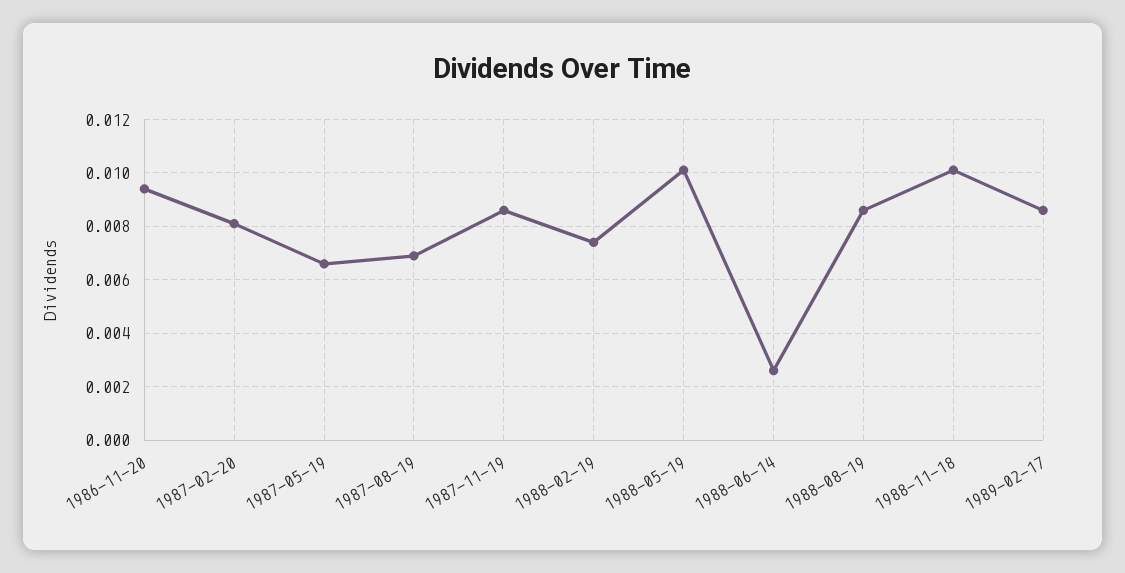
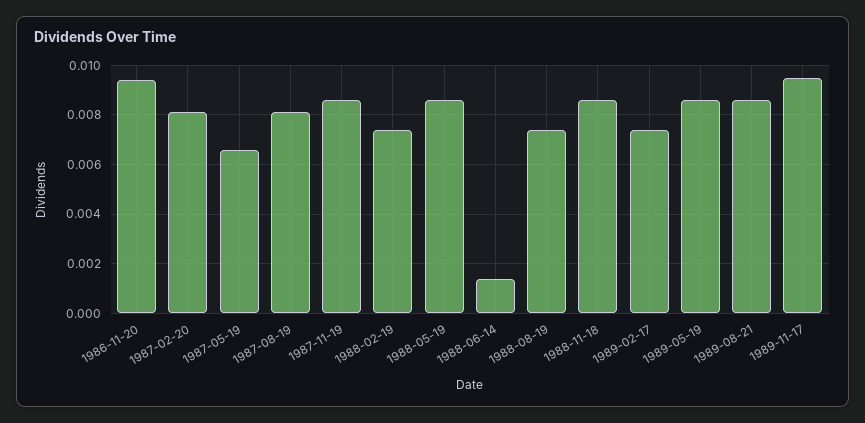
1987-08-19: 0.007 -> 0.008
1988-05-19: 0.01 -> 0.0085
1988-06-14: 0.0025 -> 0.0015
1988-08-19: 0.0085 -> 0.0075
1988-11-18: 0.01 -> 0.0085
1989-02-17: 0.0085 -> 0.0075
1989-05-19: none -> 0.0085
1989-08-21: none -> 0.0085
1989-11-17: none -> 0.0095

